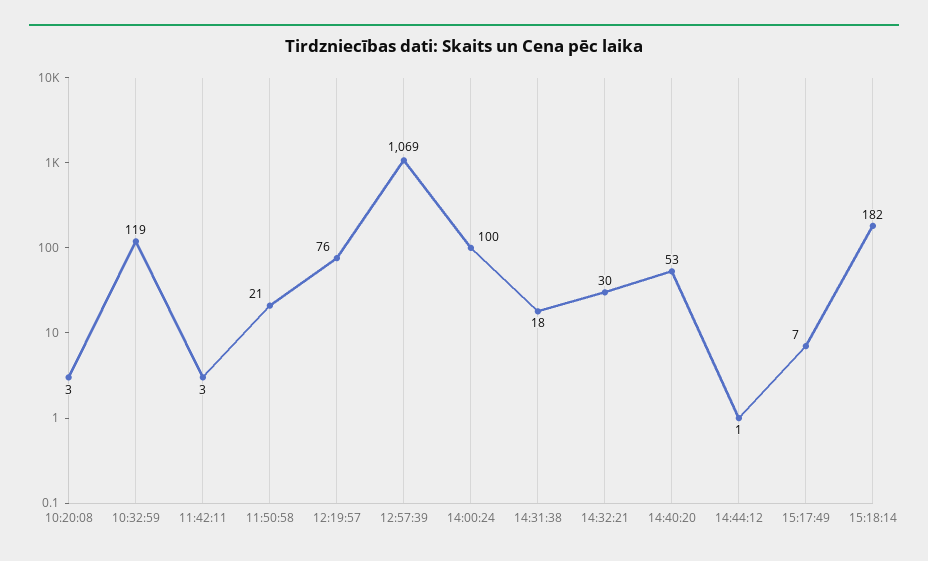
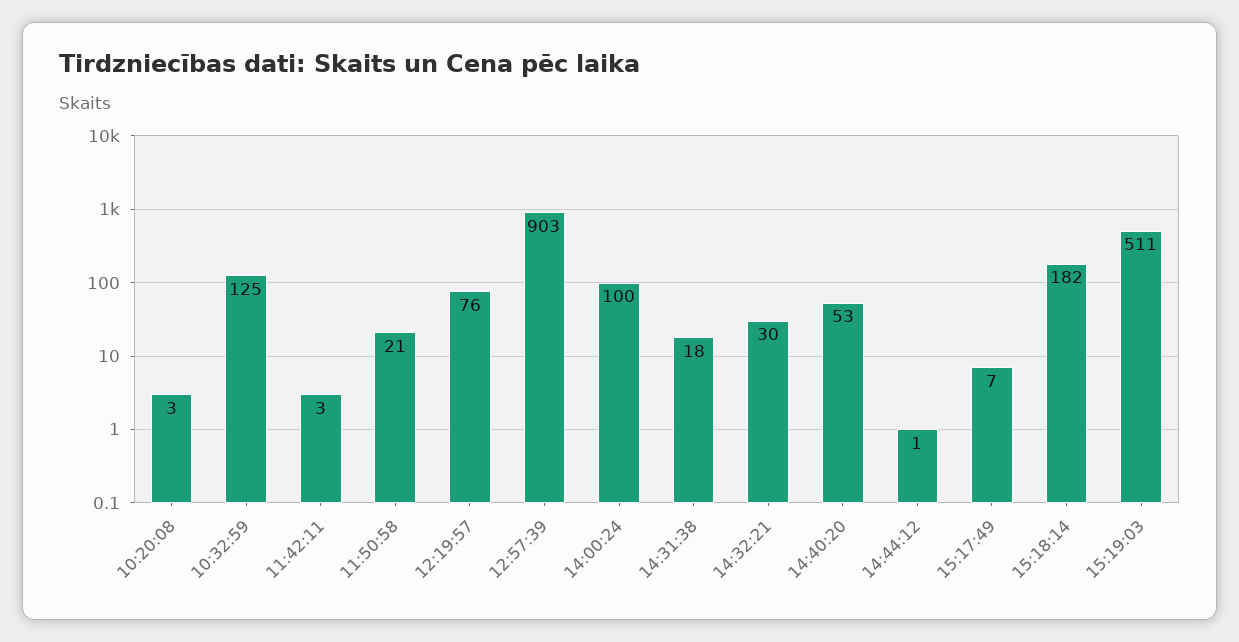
10:32:59: 119 -> 125
12:57:39: 1069 -> 903
15:19:03: none -> 511

